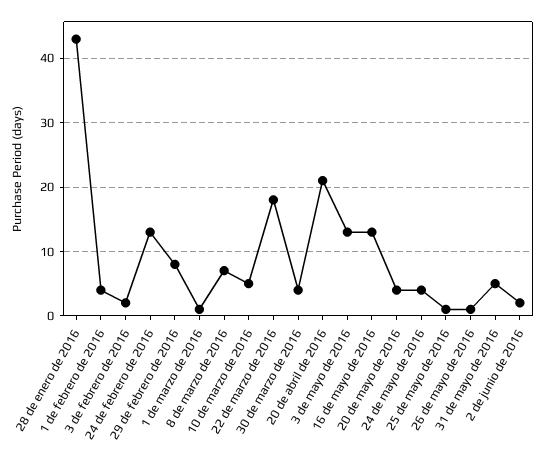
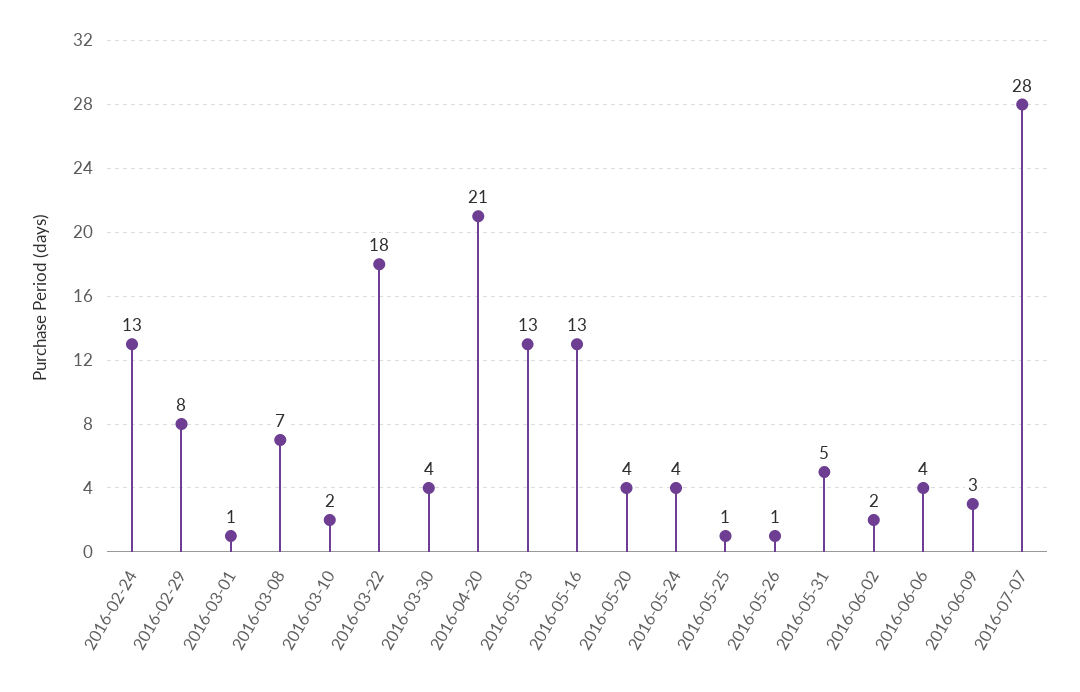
28 de enero de 2016: 43 -> none
1 de febrero de 2016: 4 -> none
3 de febrero de 2016: 2 -> none
10 de marzo de 2016: 5 -> 2
2016-06-06: none -> 4
2016-06-09: none -> 3
2016-07-07: none -> 28

